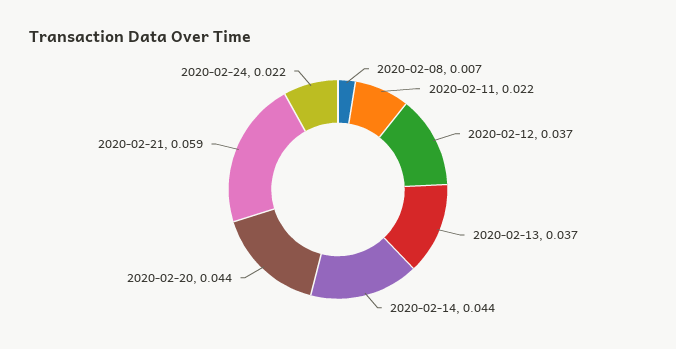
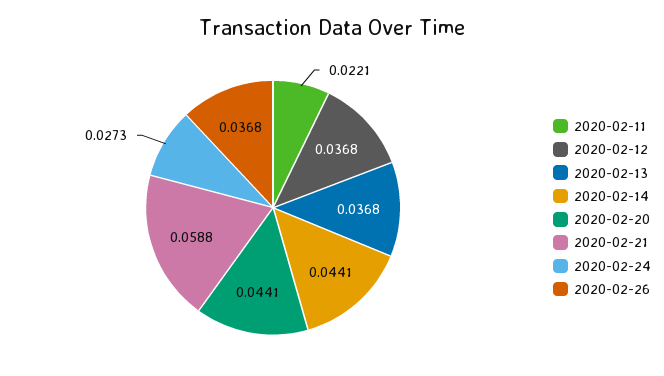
2020-02-08: 0.007 -> none
2020-02-24: 0.022 -> 0.0273
2020-02-26: none -> 0.0368

